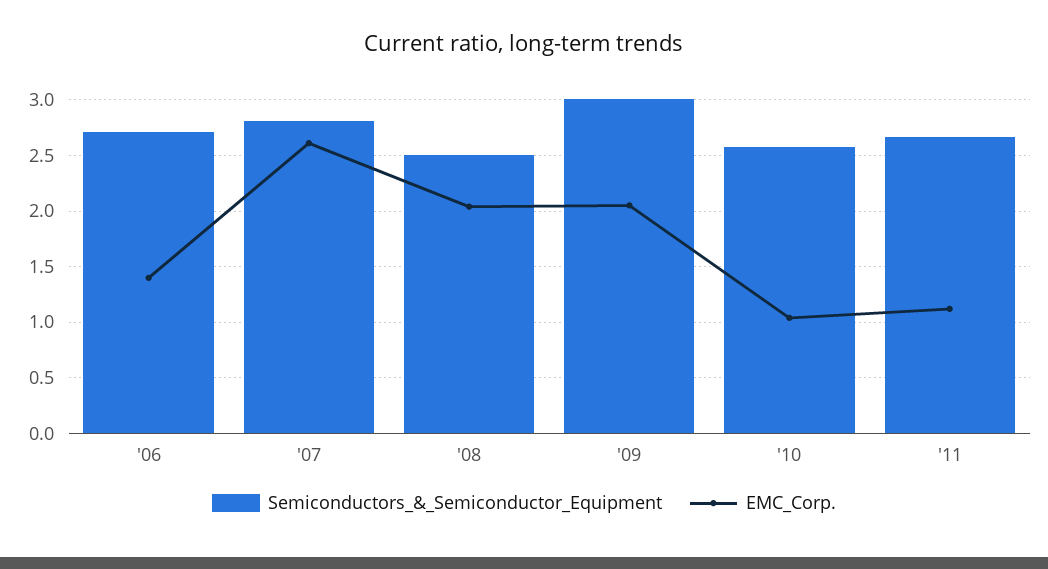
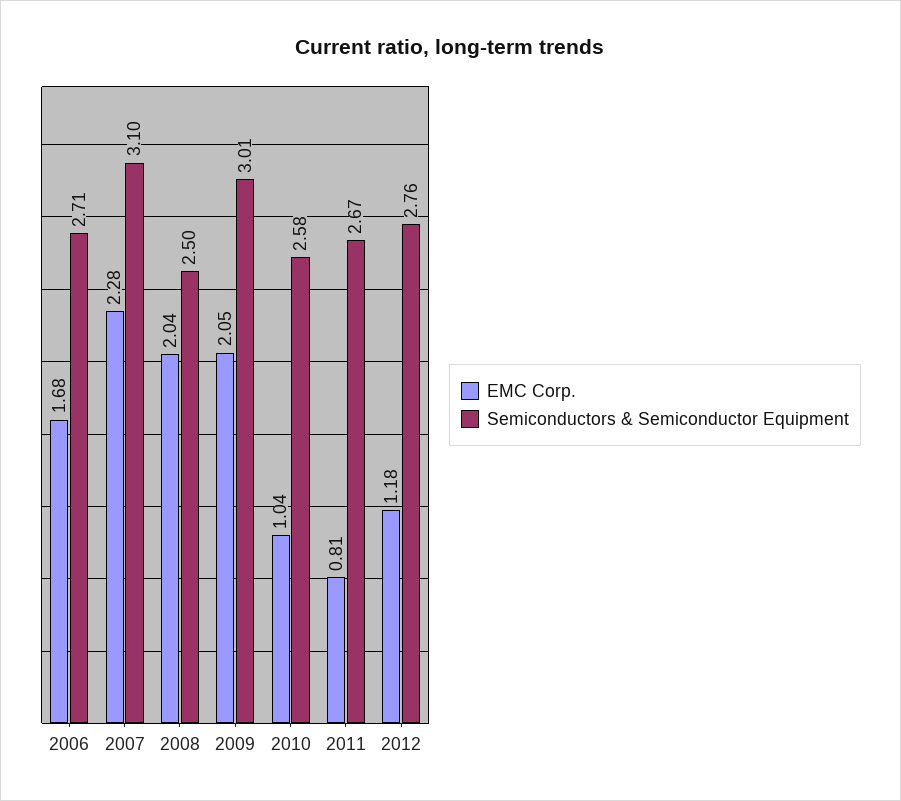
EMC_Corp., '06: 1.4 -> 1.68
Semiconductors_&_Semiconductor_Equipment, '07: 2.8 -> 3.1
EMC_Corp., '07: 2.6 -> 2.28
EMC_Corp., '11: 1.1 -> 0.81
EMC_Corp., 2012: none -> 1.18
Semiconductors_&_Semiconductor_Equipment, 2012: none -> 2.76

